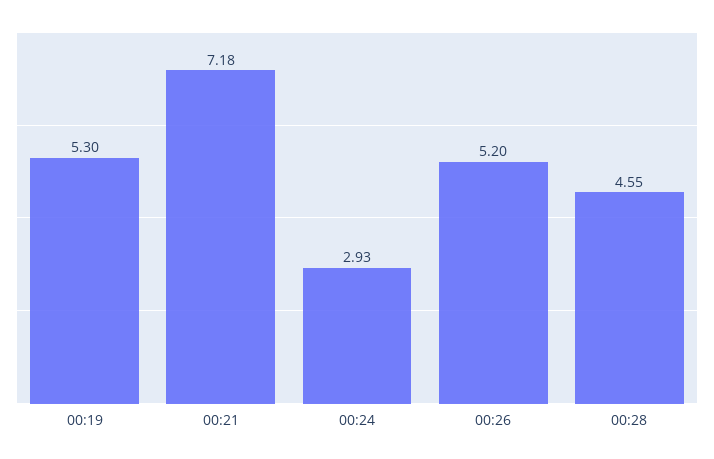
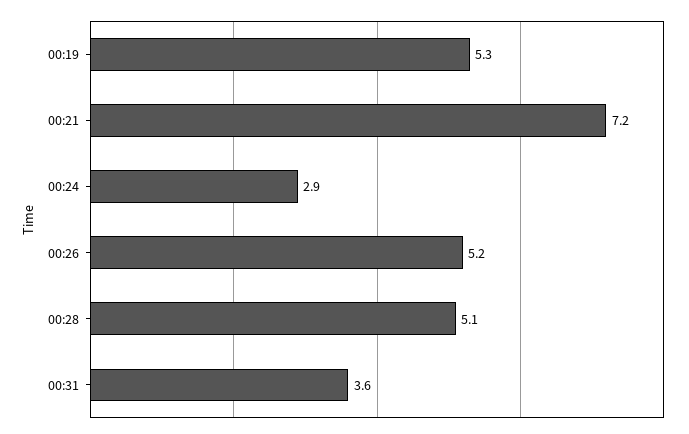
00:28: 4.55 -> 5.1
00:31: none -> 3.6

